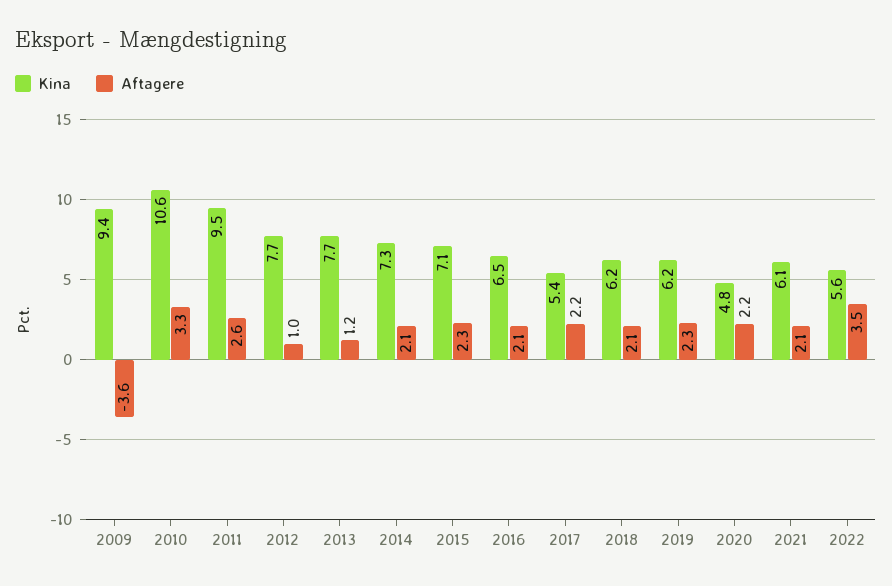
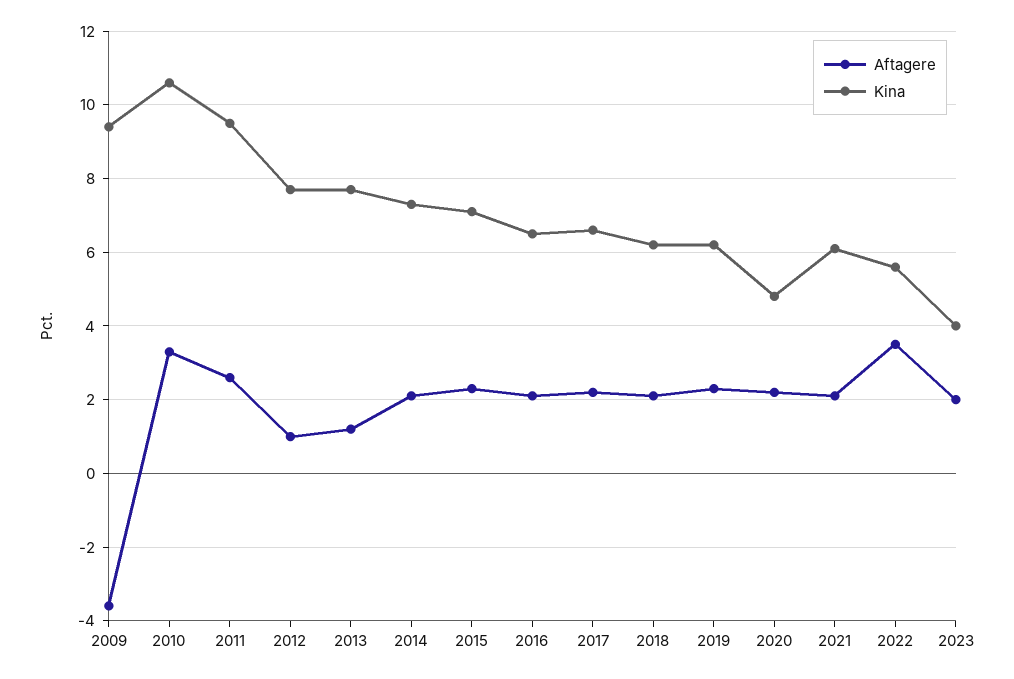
Kina, 2017: 5.4 -> 6.5
Aftagere, 2023: none -> 2
Kina, 2023: none -> 4

